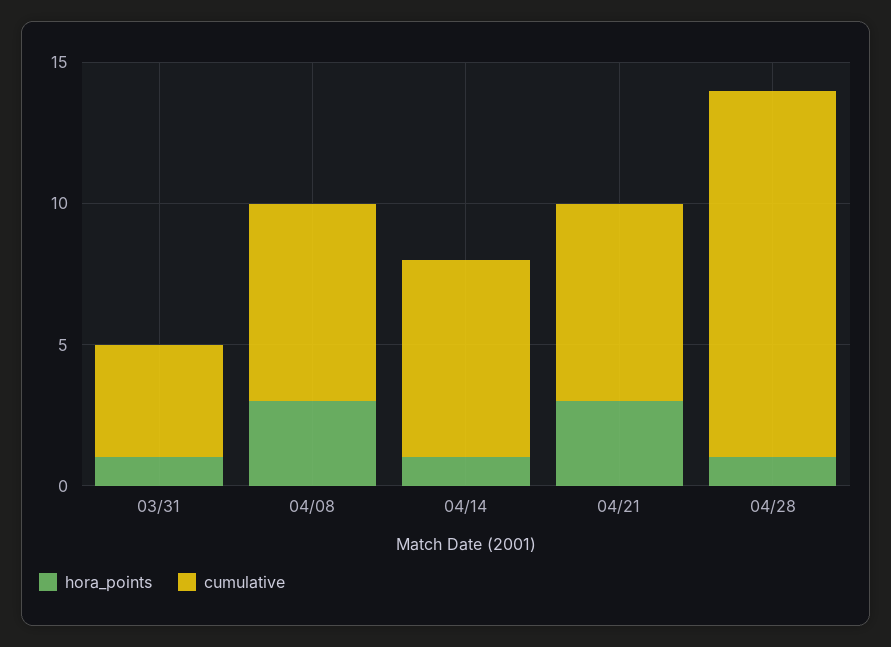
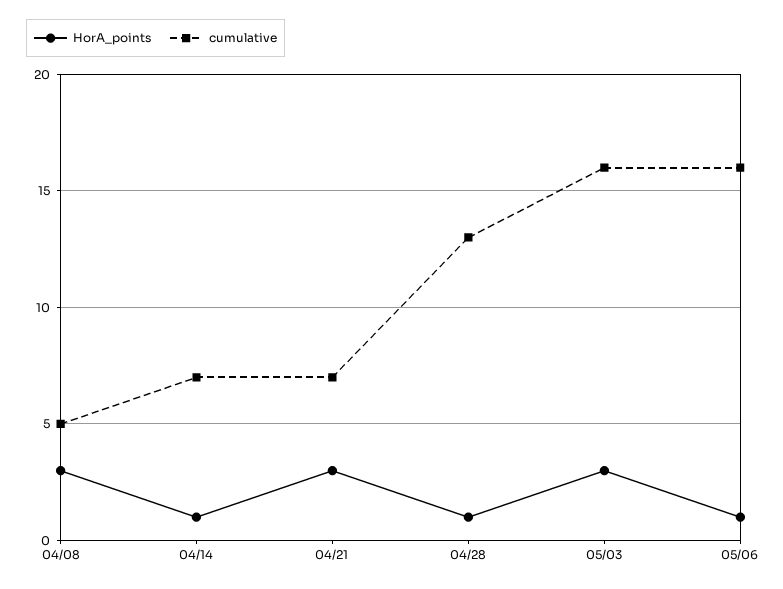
hora_points, 03/31: 1 -> none
cumulative, 03/31: 4 -> none
cumulative, 04/08: 7 -> 5
hora_points, 05/03: none -> 3
cumulative, 05/03: none -> 16
hora_points, 05/06: none -> 1
cumulative, 05/06: none -> 16

